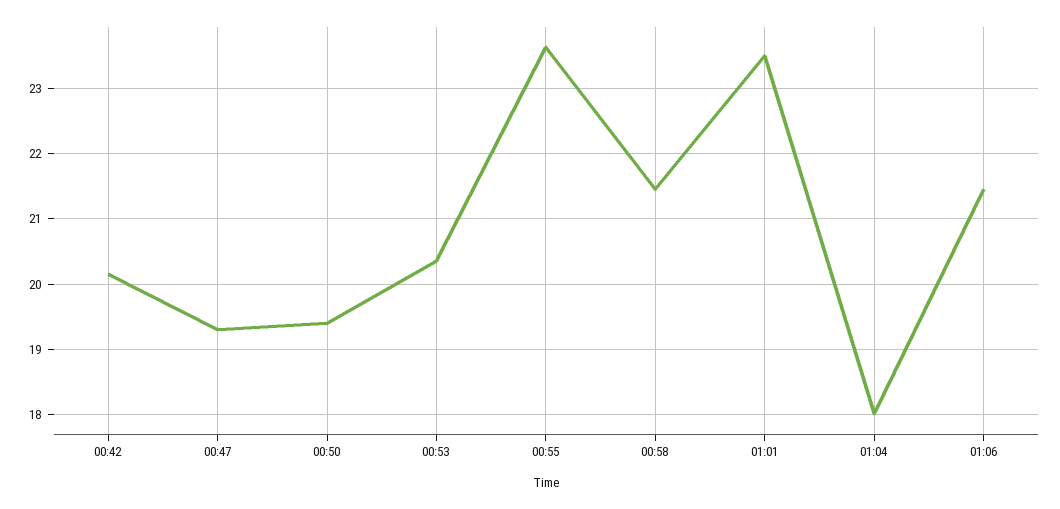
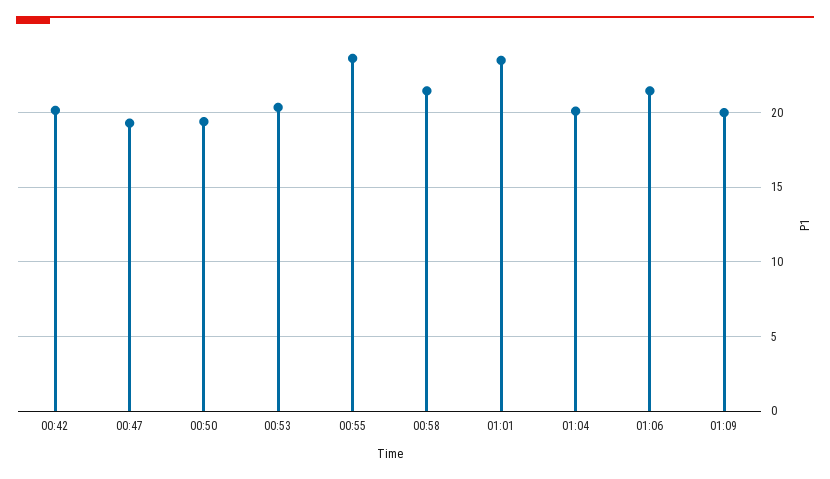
01:04: 18 -> 20
01:09: none -> 20

